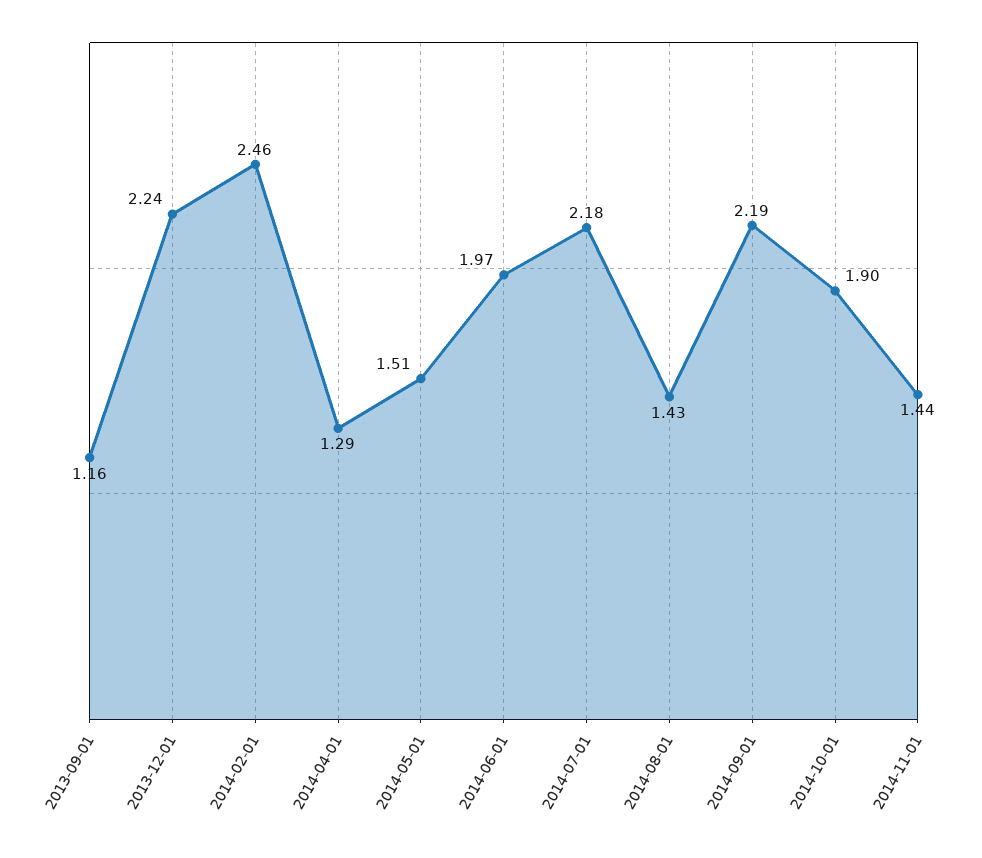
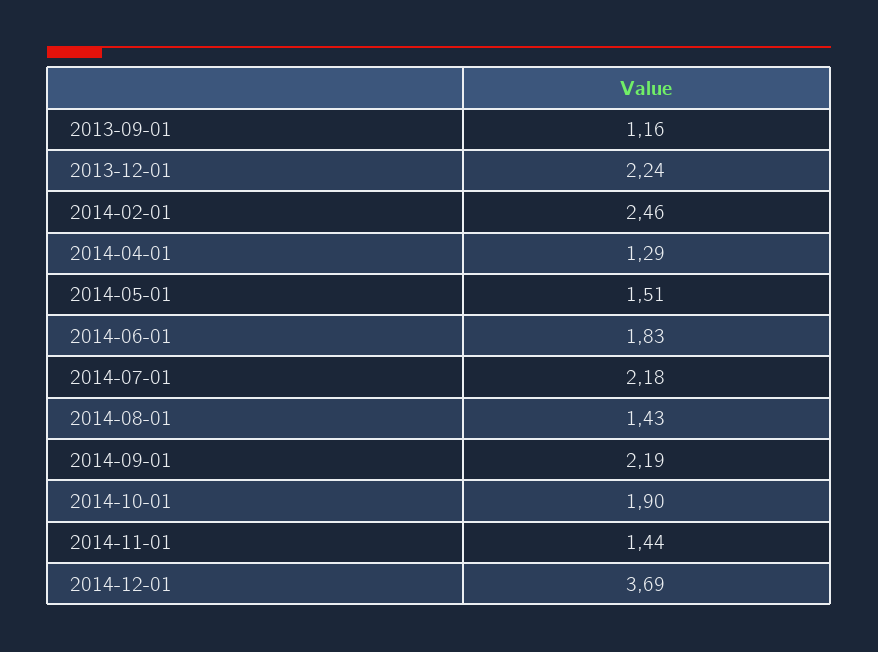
2014-06-01: 1.97 -> 1.83
2014-12-01: none -> 3.69

